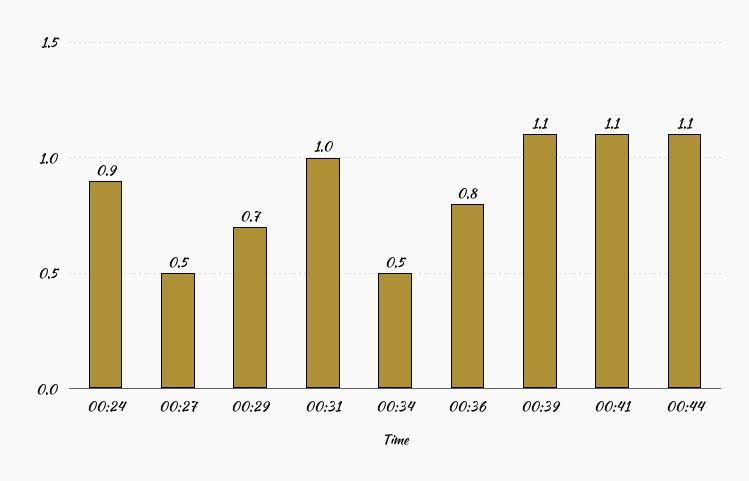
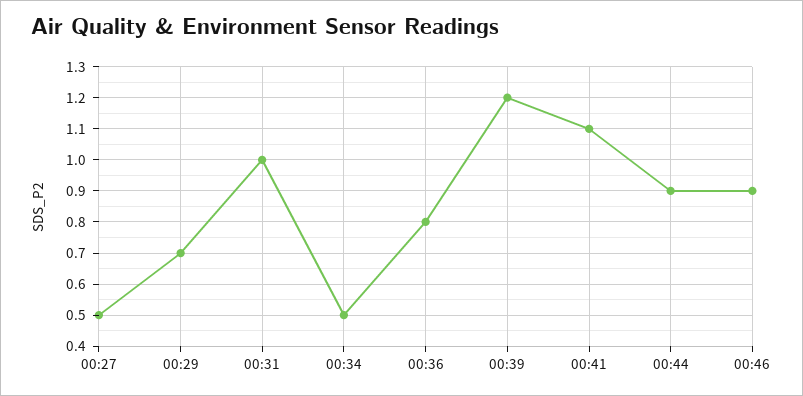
00:24: 0.9 -> none
00:39: 1.1 -> 1.2
00:44: 1.1 -> 0.9
00:46: none -> 0.9

